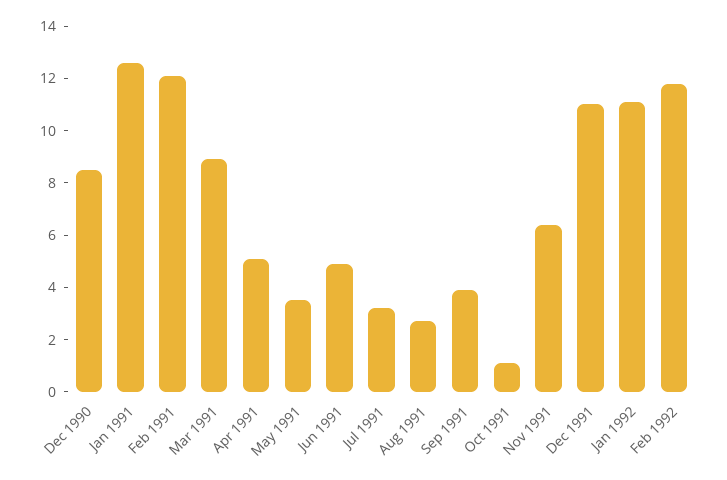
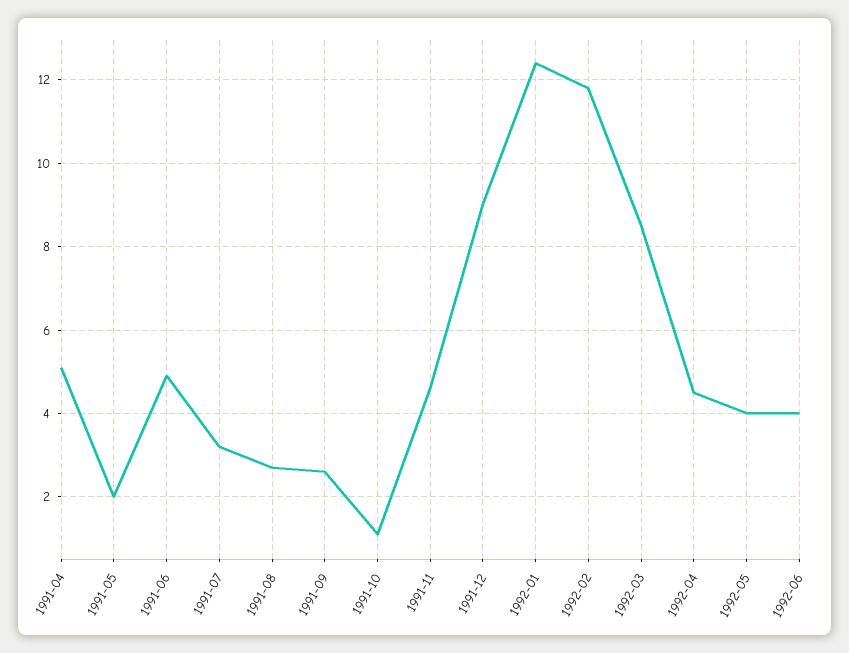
Dec 1990: 8.5 -> none
Jan 1991: 12.5 -> none
Feb 1991: 12 -> none
Mar 1991: 9 -> none
May 1991: 3.5 -> 2
Sep 1991: 4 -> 2.5
Nov 1991: 6.5 -> 4.5
Dec 1991: 11 -> 9
Jan 1992: 11 -> 12.5
1992-03: none -> 8.5
1992-04: none -> 4.5
1992-05: none -> 4
1992-06: none -> 4

